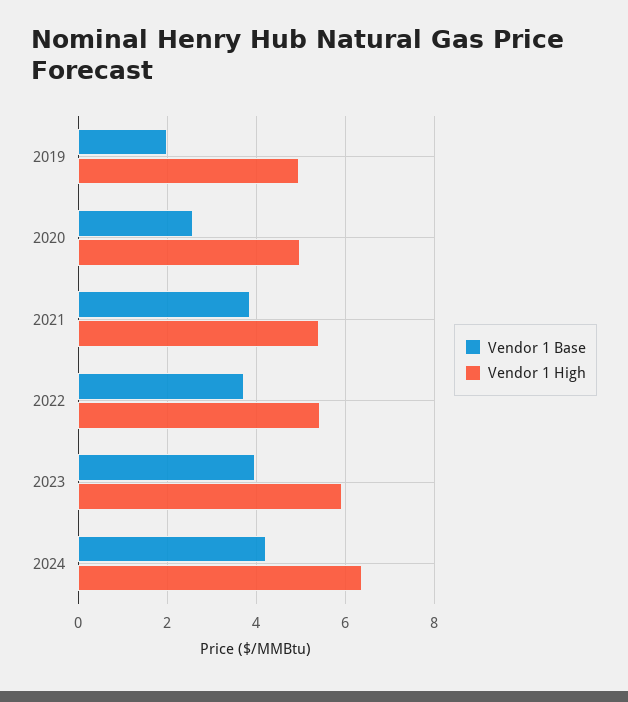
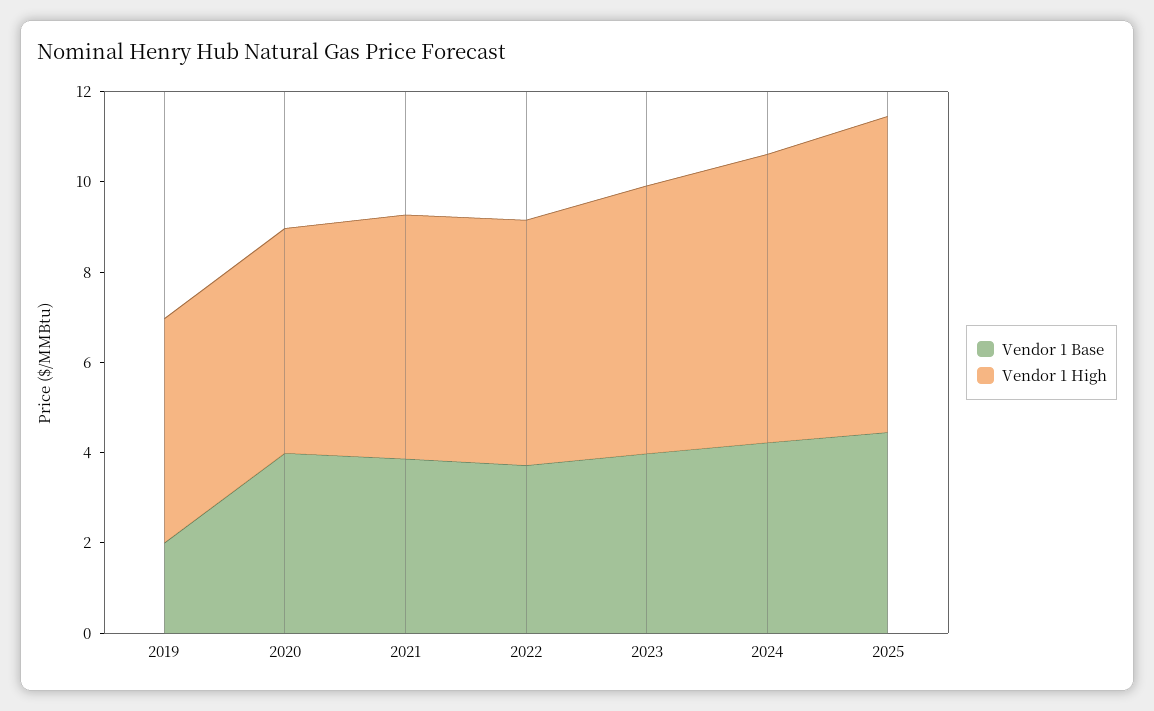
Vendor 1 Base, 2020: 2.6 -> 4
Vendor 1 Base, 2025: none -> 4.5
Vendor 1 High, 2025: none -> 7

